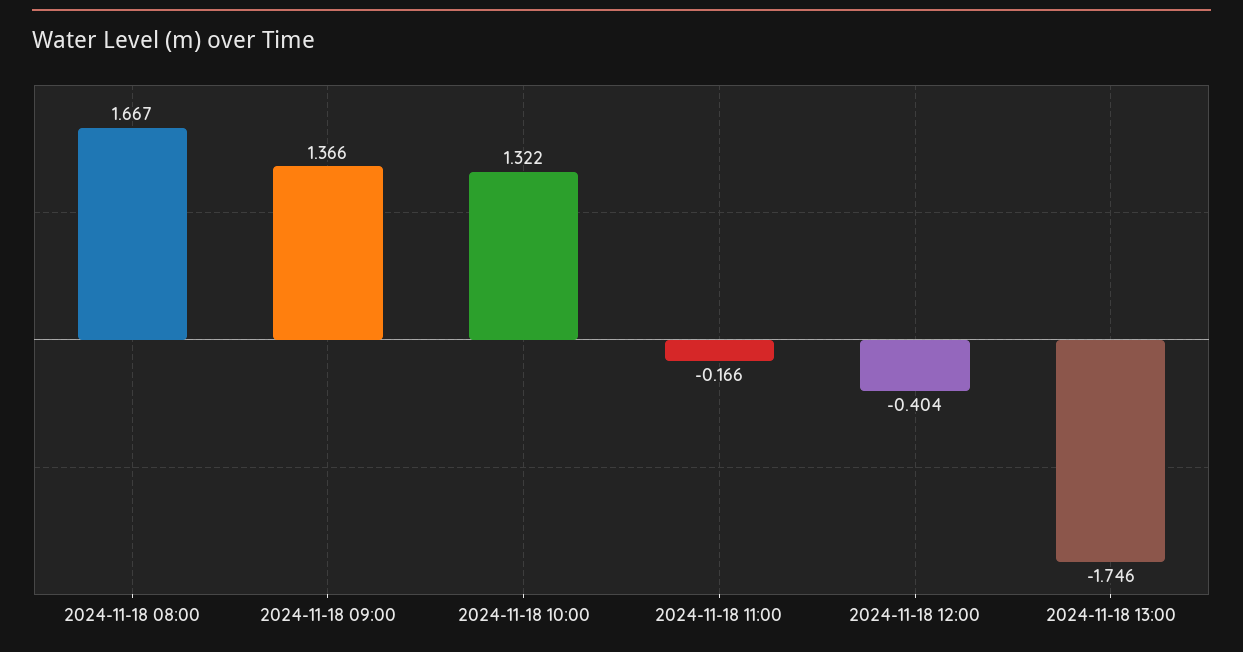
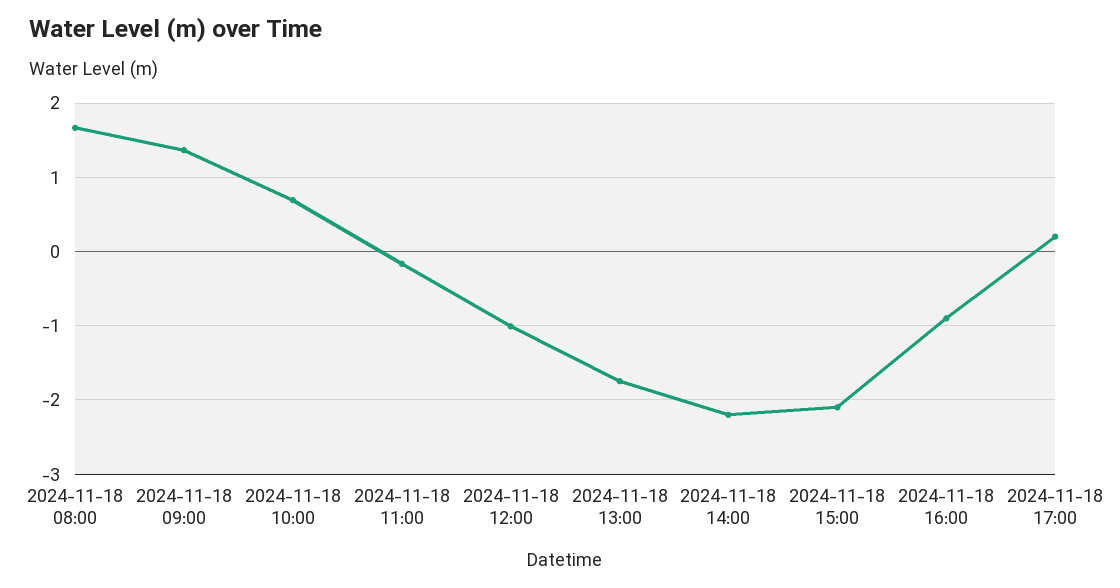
2024-11-18 10:00: 1.322 -> 0.7
2024-11-18 12:00: -0.404 -> -1
2024-11-18 14:00: none -> -2.2
2024-11-18 15:00: none -> -2.1
2024-11-18 16:00: none -> -0.9
2024-11-18 17:00: none -> 0.2

